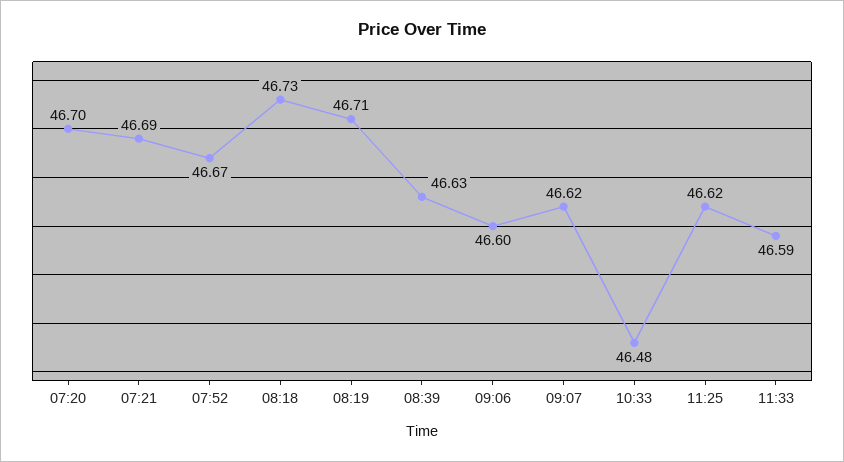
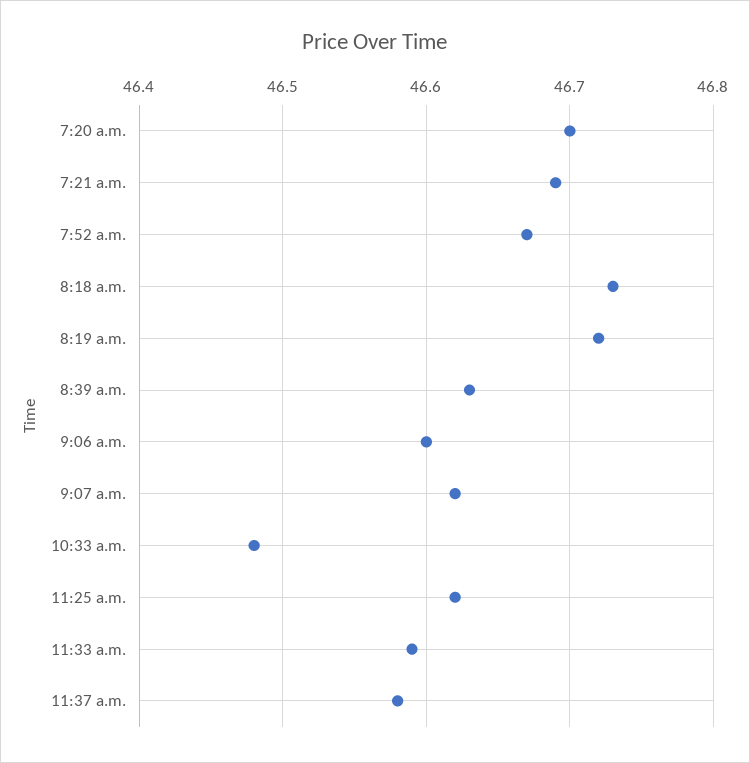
08:19: 46.71 -> 46.72
11:37 a.m.: none -> 46.58

